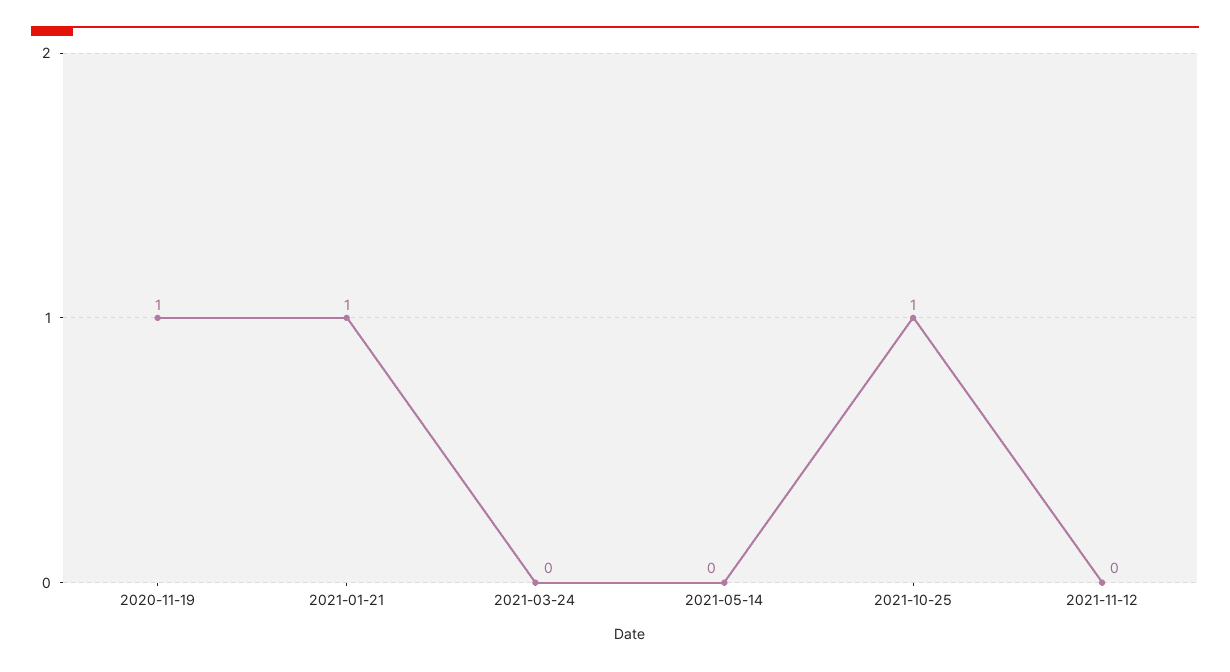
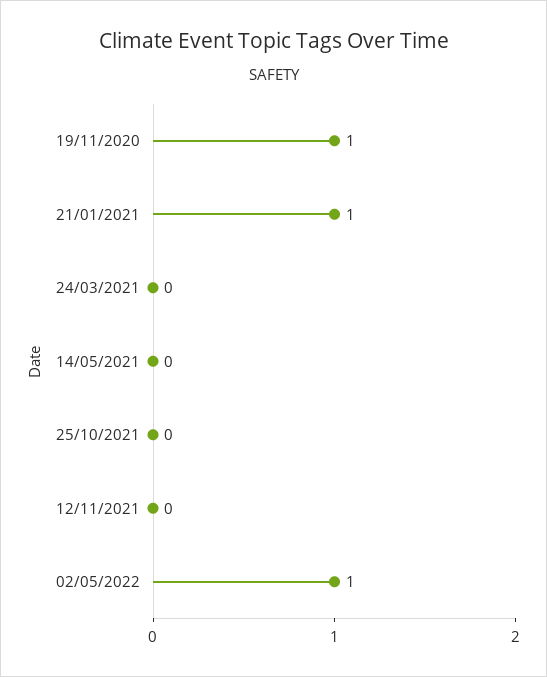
2021-10-25: 1 -> 0
02/05/2022: none -> 1

